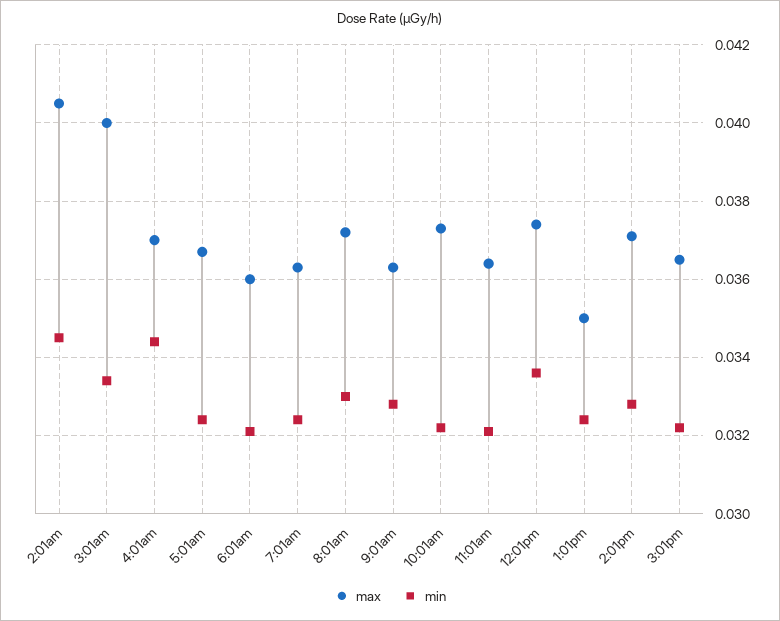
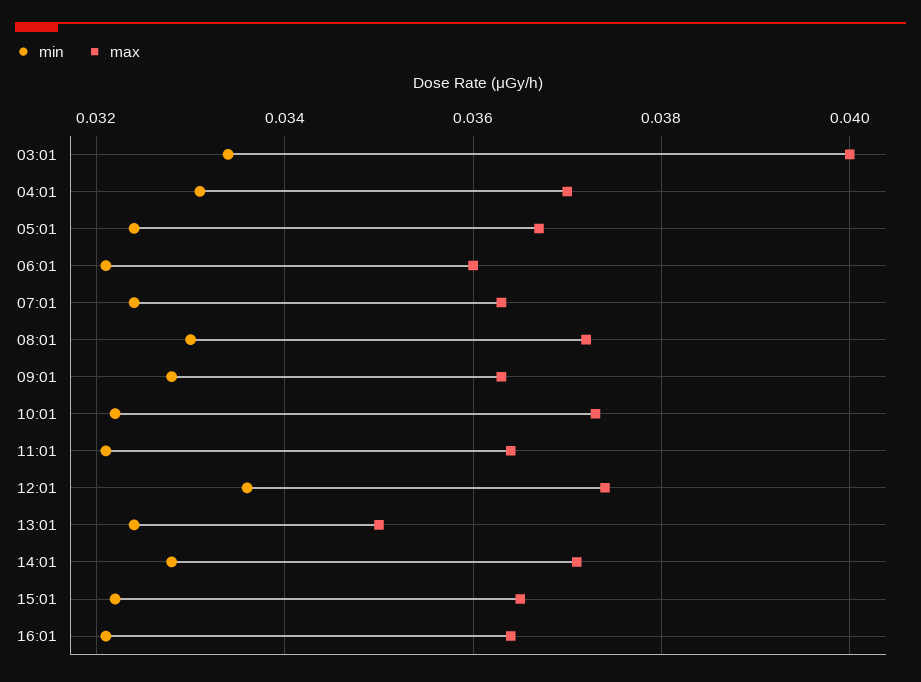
max, 2:01am: 0.0405 -> none
min, 2:01am: 0.0345 -> none
min, 4:01am: 0.0345 -> 0.033
min, 16:01: none -> 0.032
max, 16:01: none -> 0.0365

